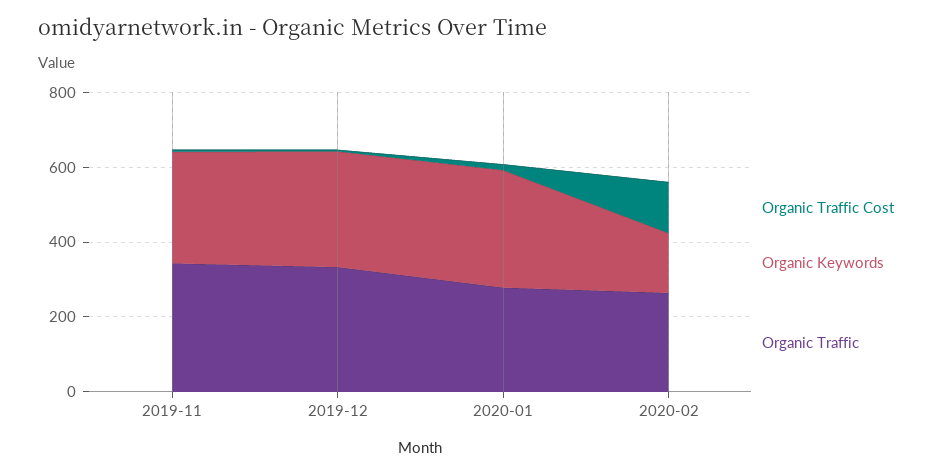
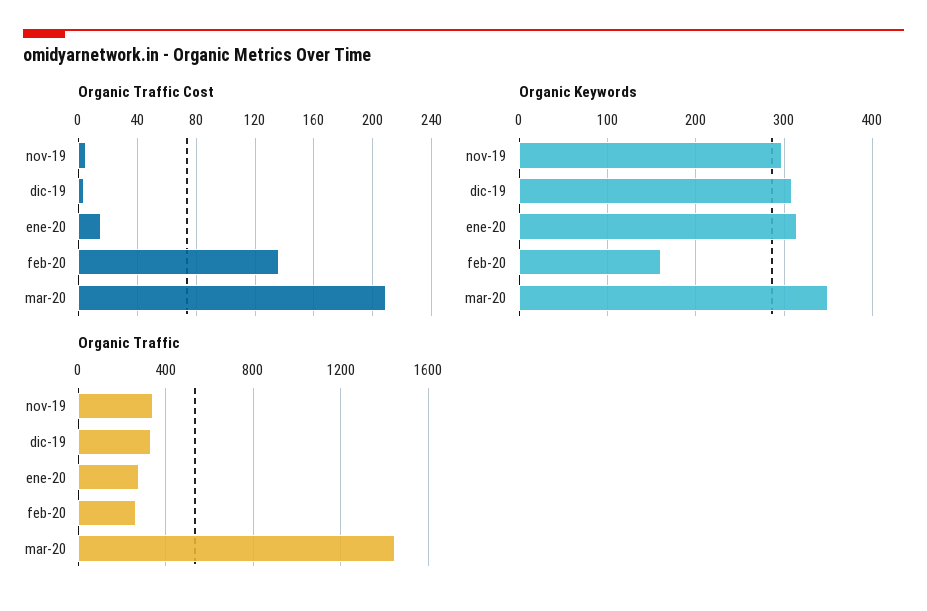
Organic Traffic Cost, mar-20: none -> 210
Organic Keywords, mar-20: none -> 350
Organic Traffic, mar-20: none -> 1450

